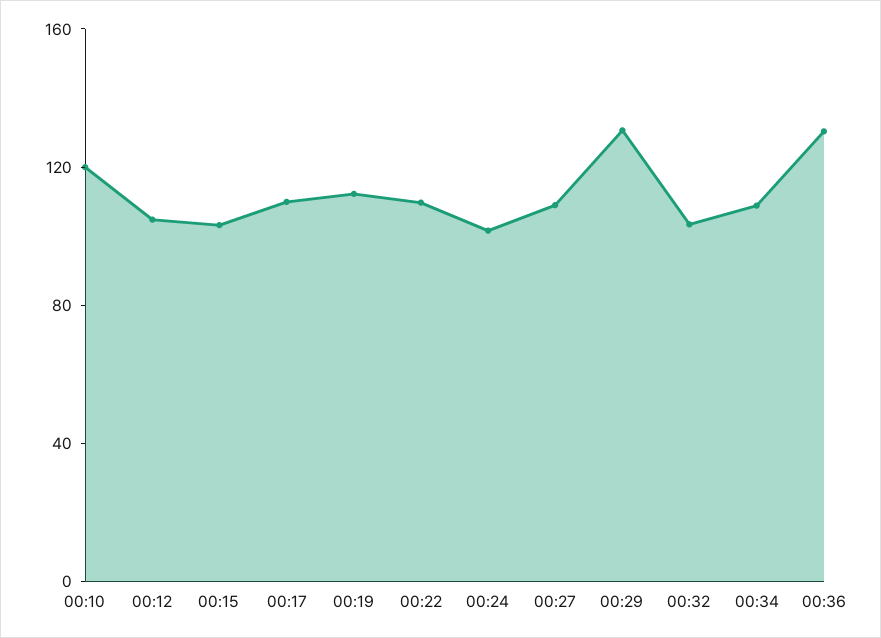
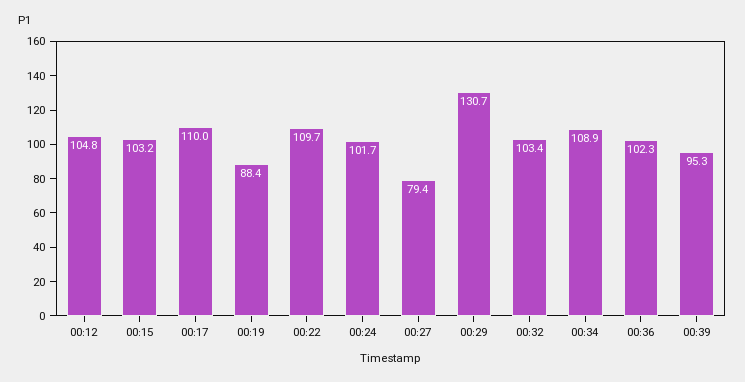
00:10: 120 -> none
00:19: 110 -> 88.4
00:27: 110 -> 79.4
00:36: 130 -> 102.3
00:39: none -> 95.3

